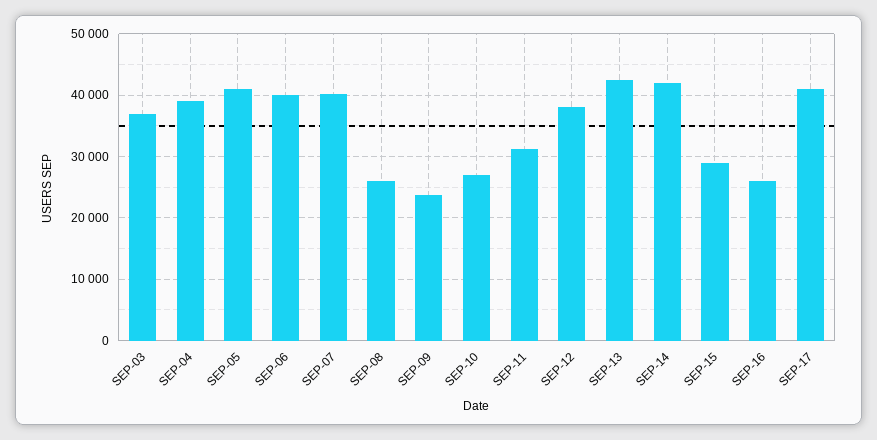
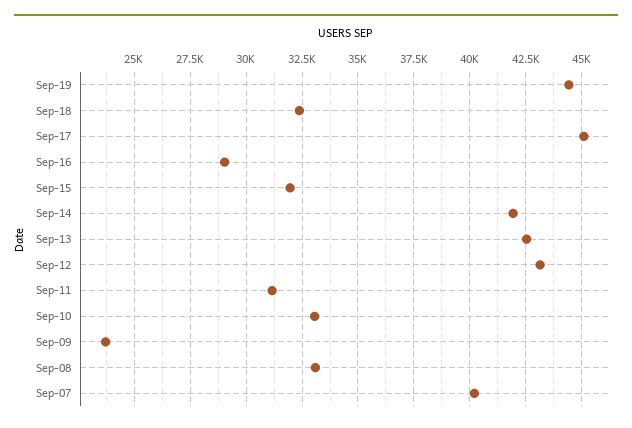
SEP-03: 37000 -> none
SEP-04: 39000 -> none
SEP-05: 41000 -> none
SEP-06: 40000 -> none
SEP-08: 26000 -> 33000
SEP-10: 27000 -> 33000
SEP-12: 38000 -> 43000
SEP-15: 29000 -> 32000
SEP-16: 26000 -> 29000
SEP-17: 41000 -> 45000
Sep-19: none -> 44500
Sep-18: none -> 32500

